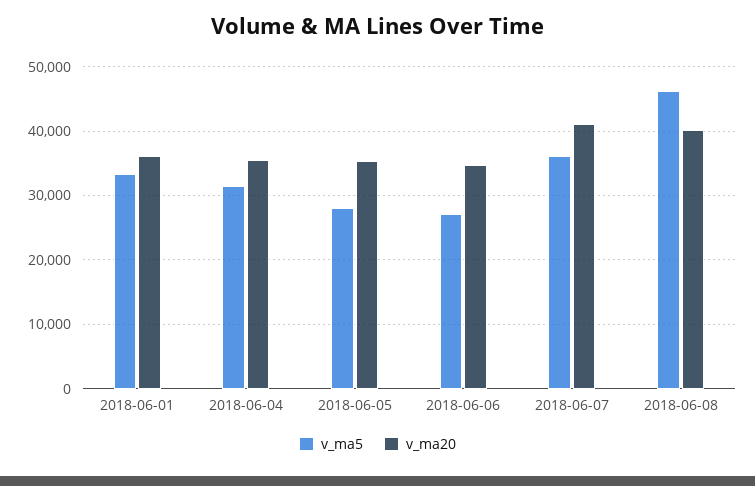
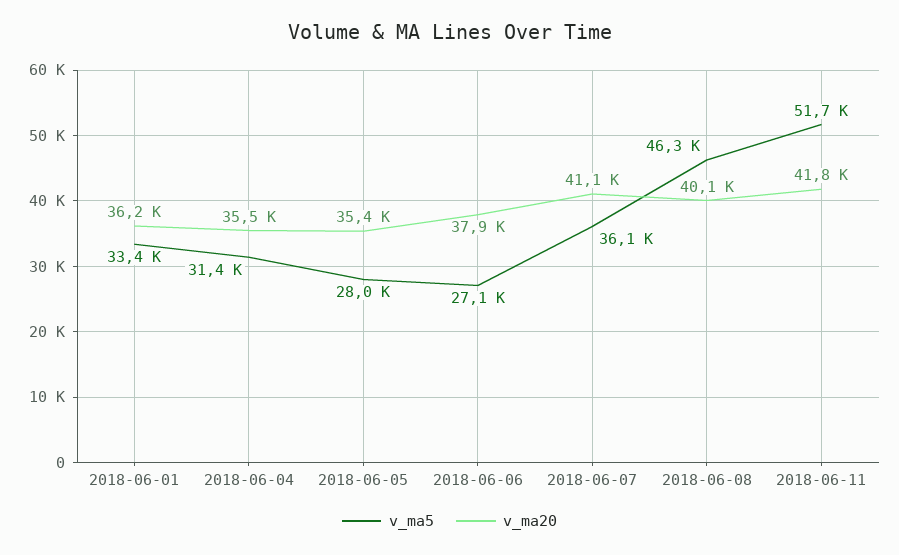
v_ma20, 2018-06-06: 35000 -> 37900
v_ma5, 2018-06-11: none -> 51700
v_ma20, 2018-06-11: none -> 41800

